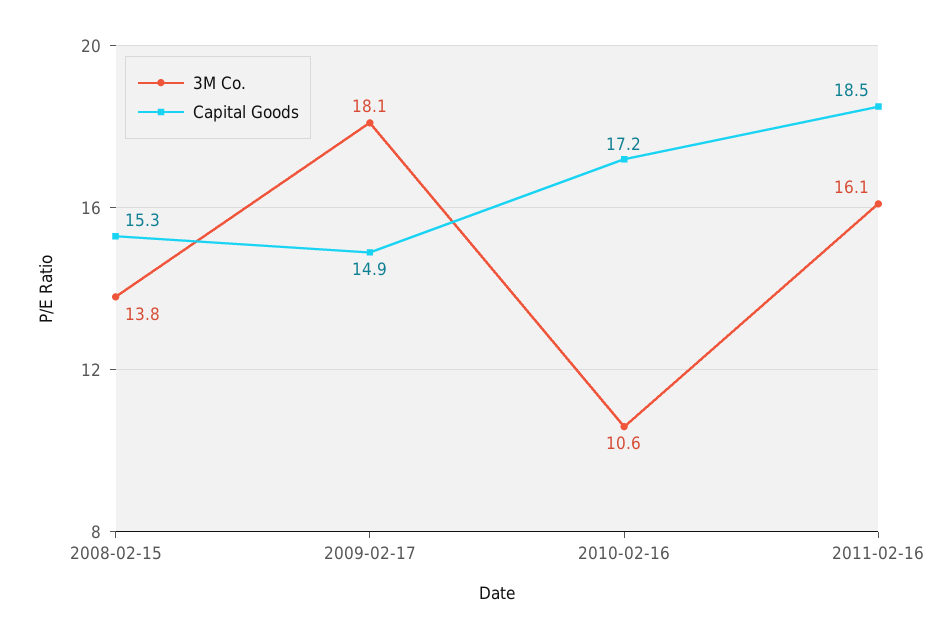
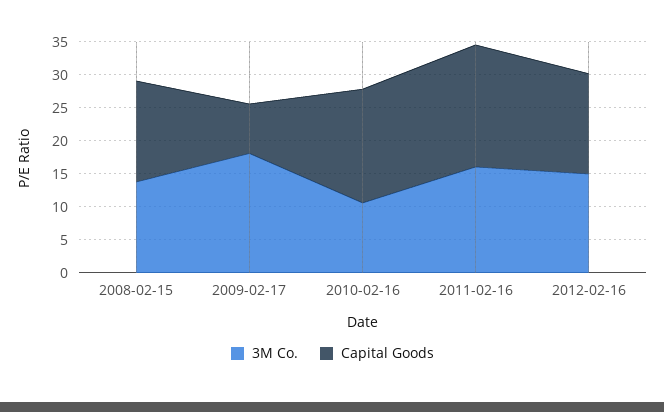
Capital Goods, 2009-02-17: 14.9 -> 7.5
3M Co., 2012-02-16: none -> 15
Capital Goods, 2012-02-16: none -> 15

